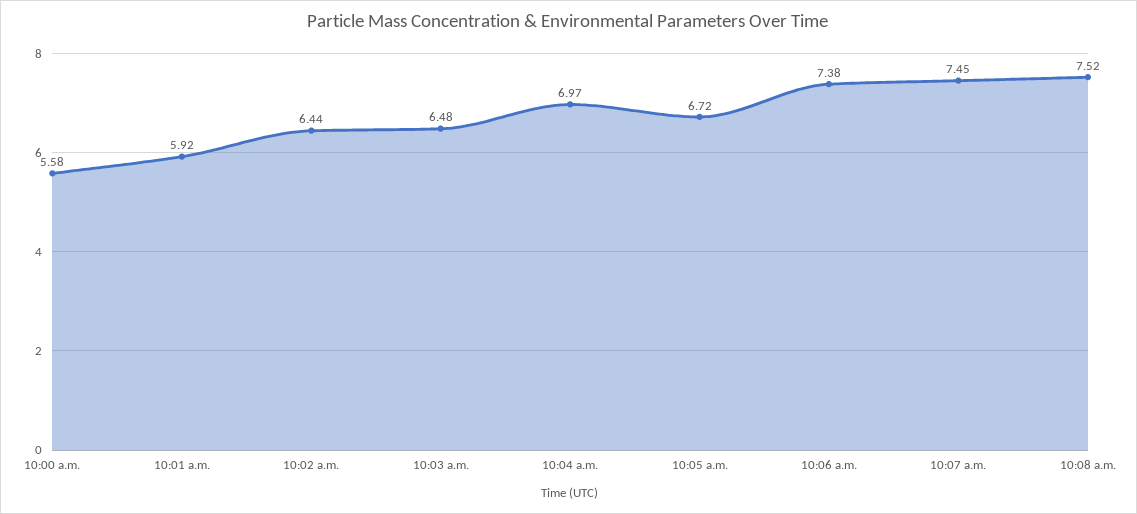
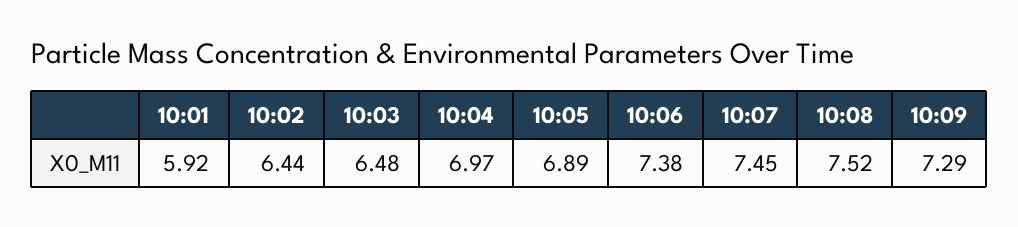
10:00 a.m.: 5.58 -> none
10:05 a.m.: 6.72 -> 6.89
10:09: none -> 7.29

